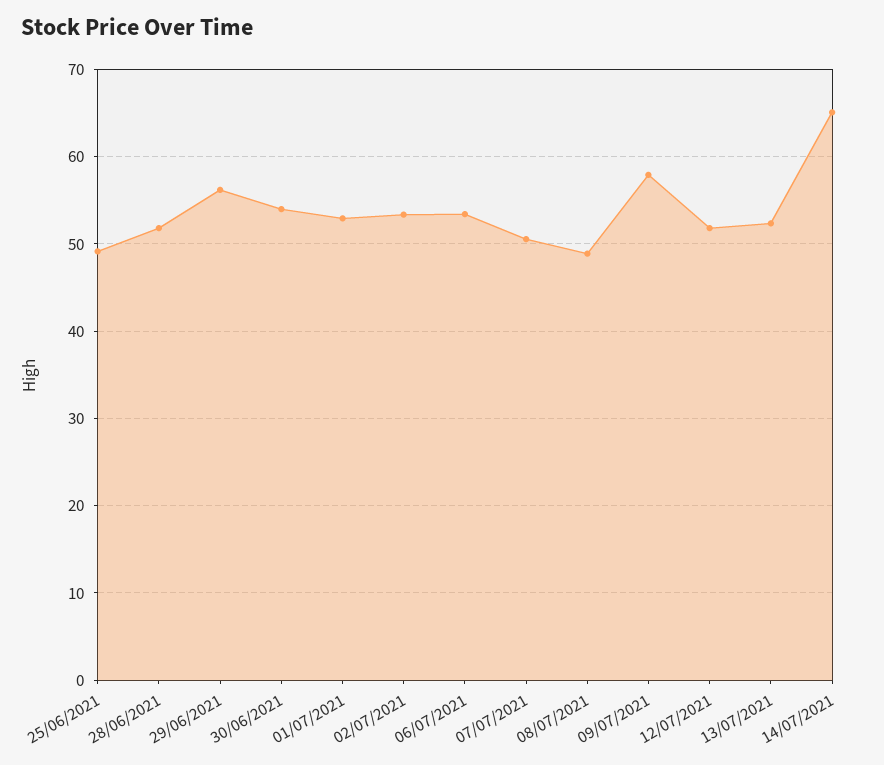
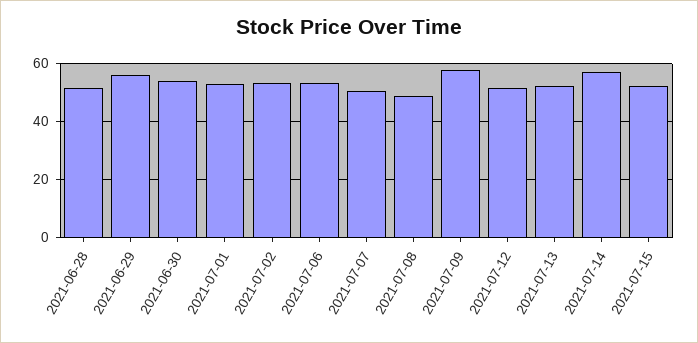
25/06/2021: 49 -> none
14/07/2021: 65 -> 57.5
2021-07-15: none -> 52.5

